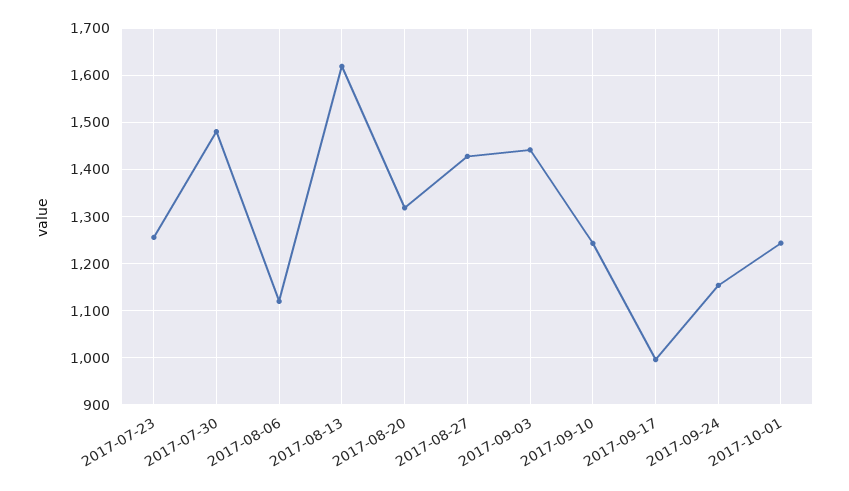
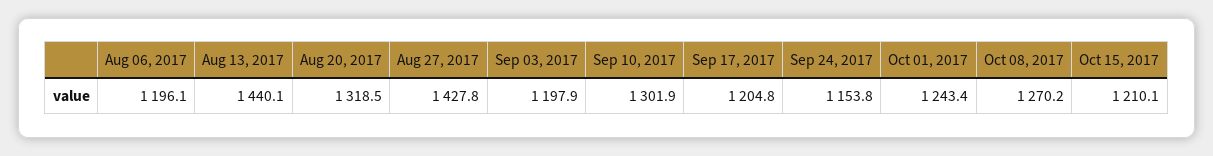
2017-07-23: 1260 -> none
2017-07-30: 1480 -> none
2017-08-06: 1120 -> 1196.1
2017-08-13: 1620 -> 1440.1
2017-09-03: 1440 -> 1197.9
2017-09-10: 1240 -> 1301.9
2017-09-17: 1000 -> 1204.8
Oct 08, 2017: none -> 1270.2
Oct 15, 2017: none -> 1210.1

